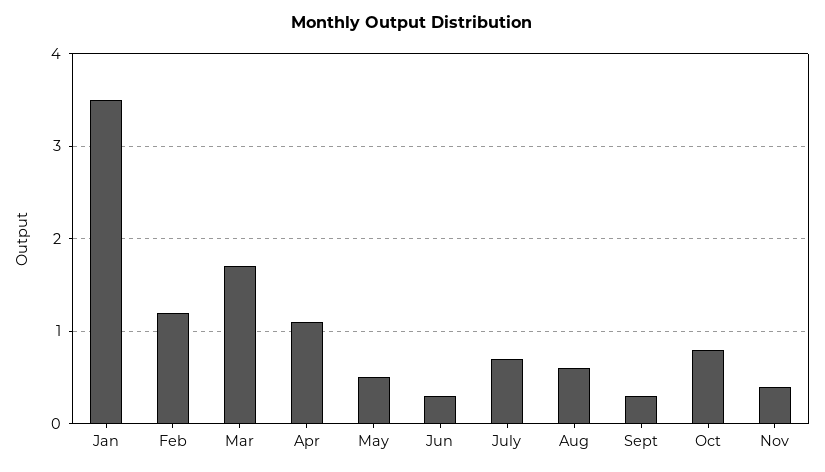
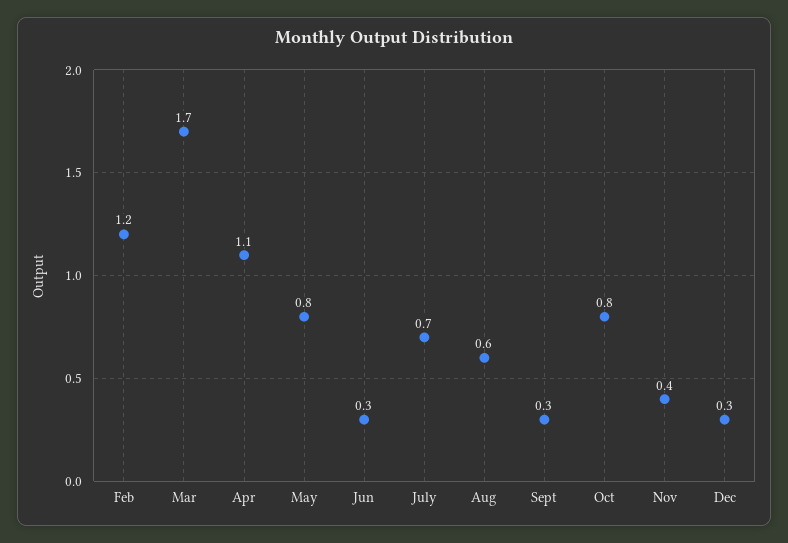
Jan: 3.5 -> none
May: 0.5 -> 0.8
Dec: none -> 0.3

